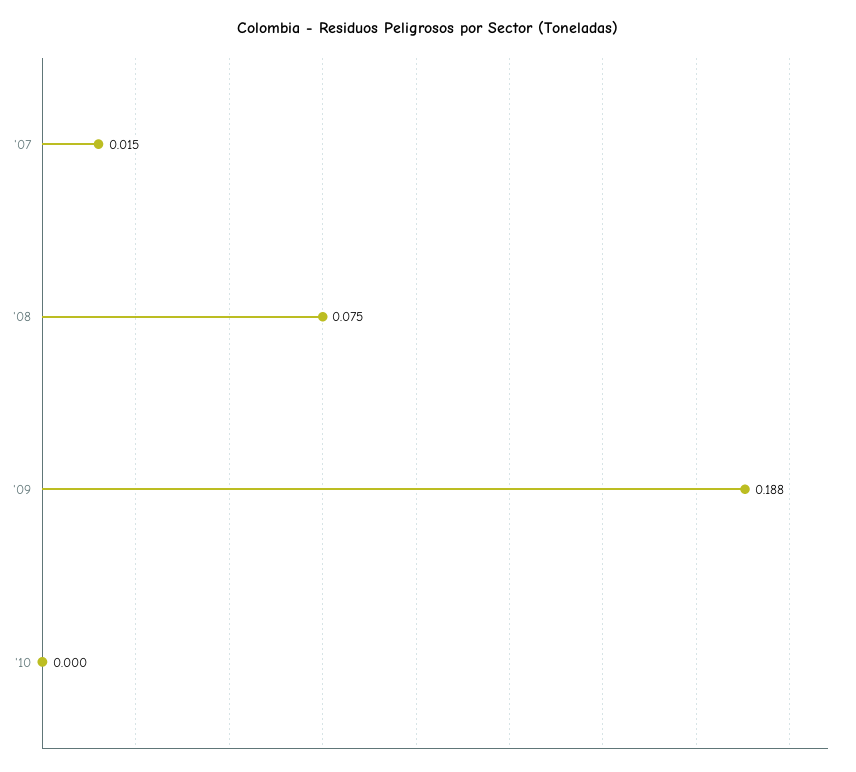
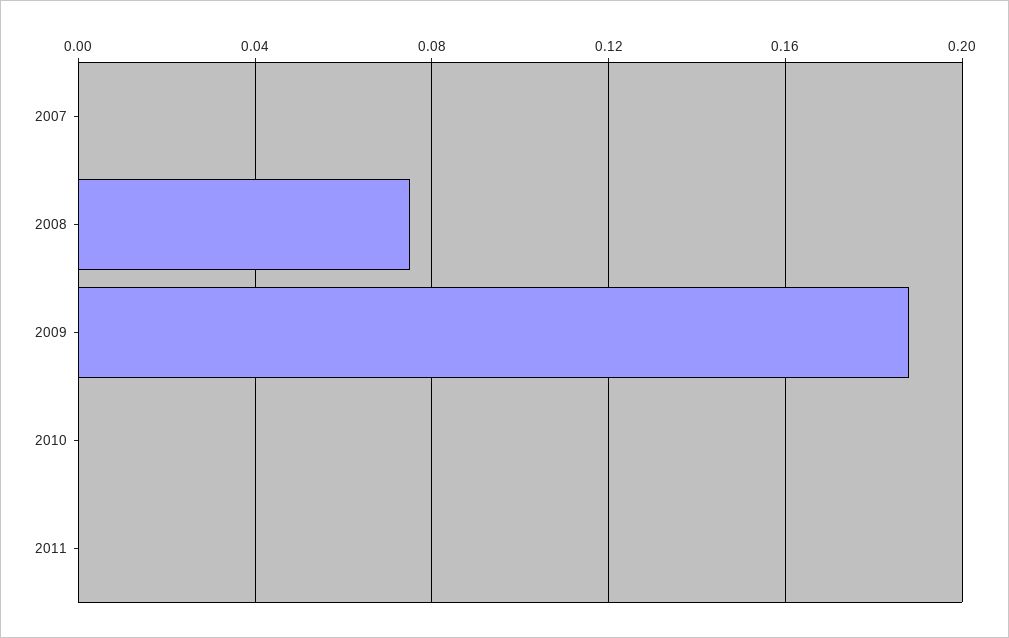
'07: 0.015 -> 0
2011: none -> 0

